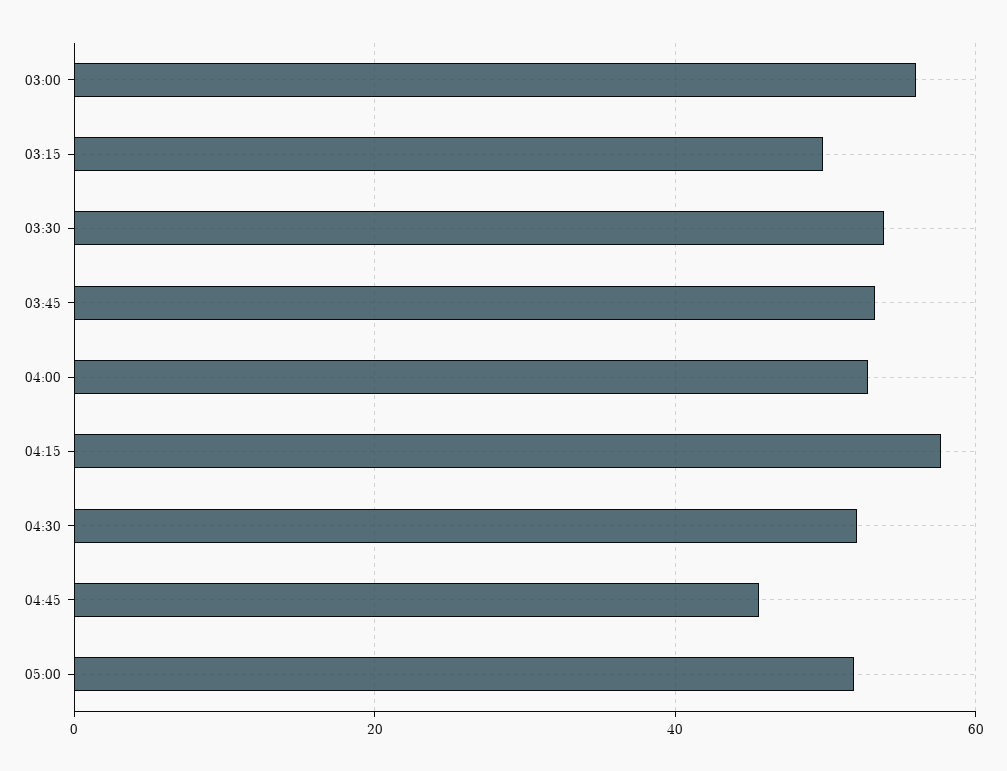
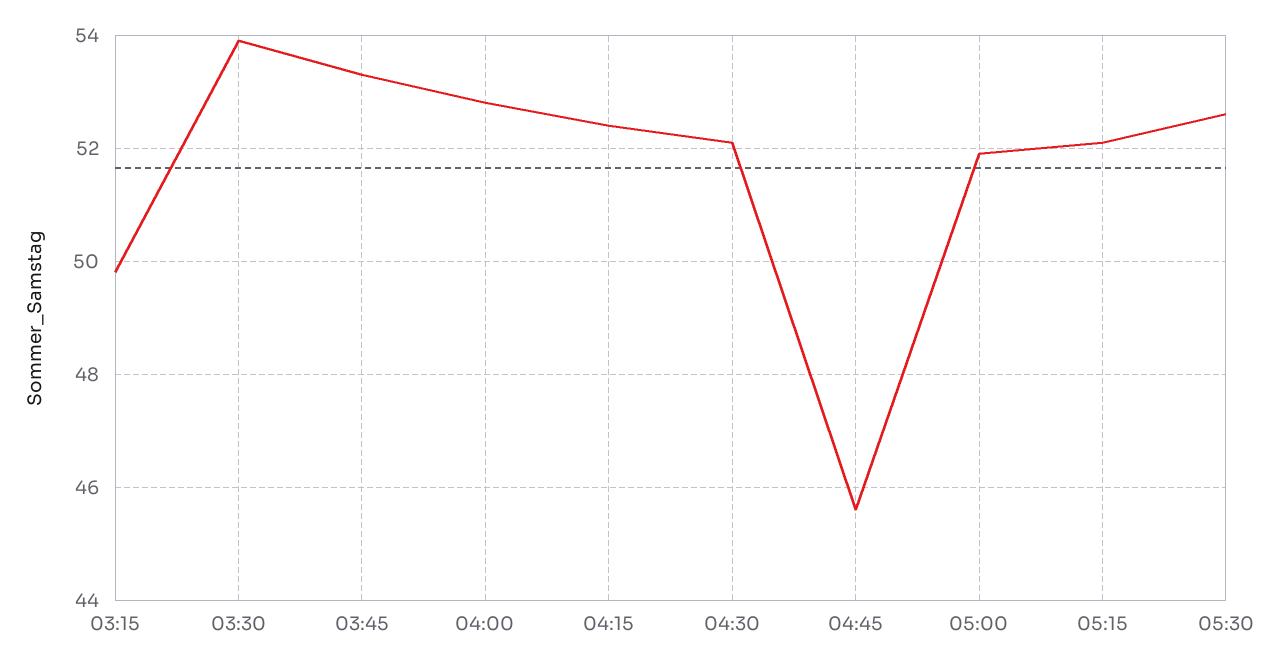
03:00: 56 -> none
04:15: 58 -> 52.5
05:15: none -> 52
05:30: none -> 52.5

